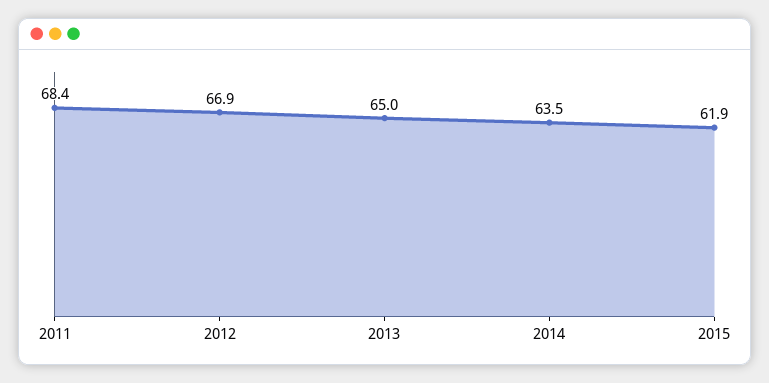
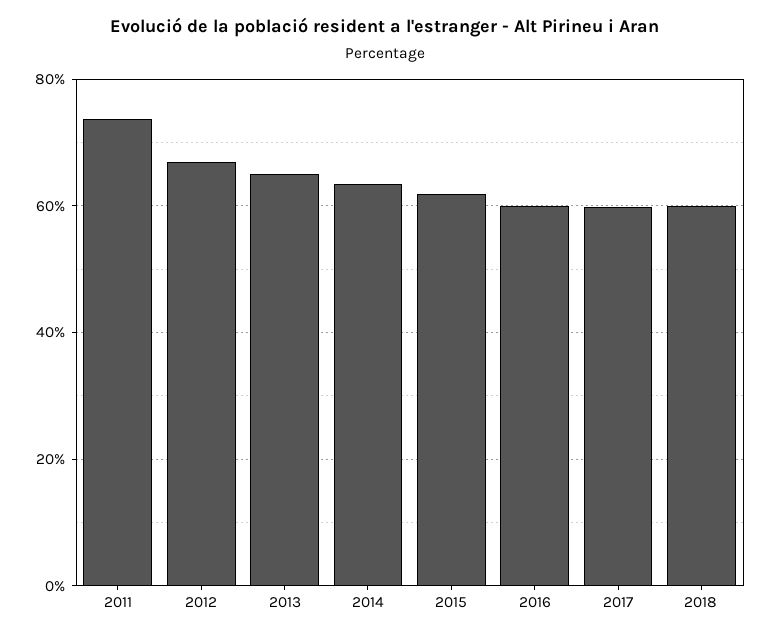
2011: 68.4 -> 74
2016: none -> 60
2017: none -> 60
2018: none -> 60

